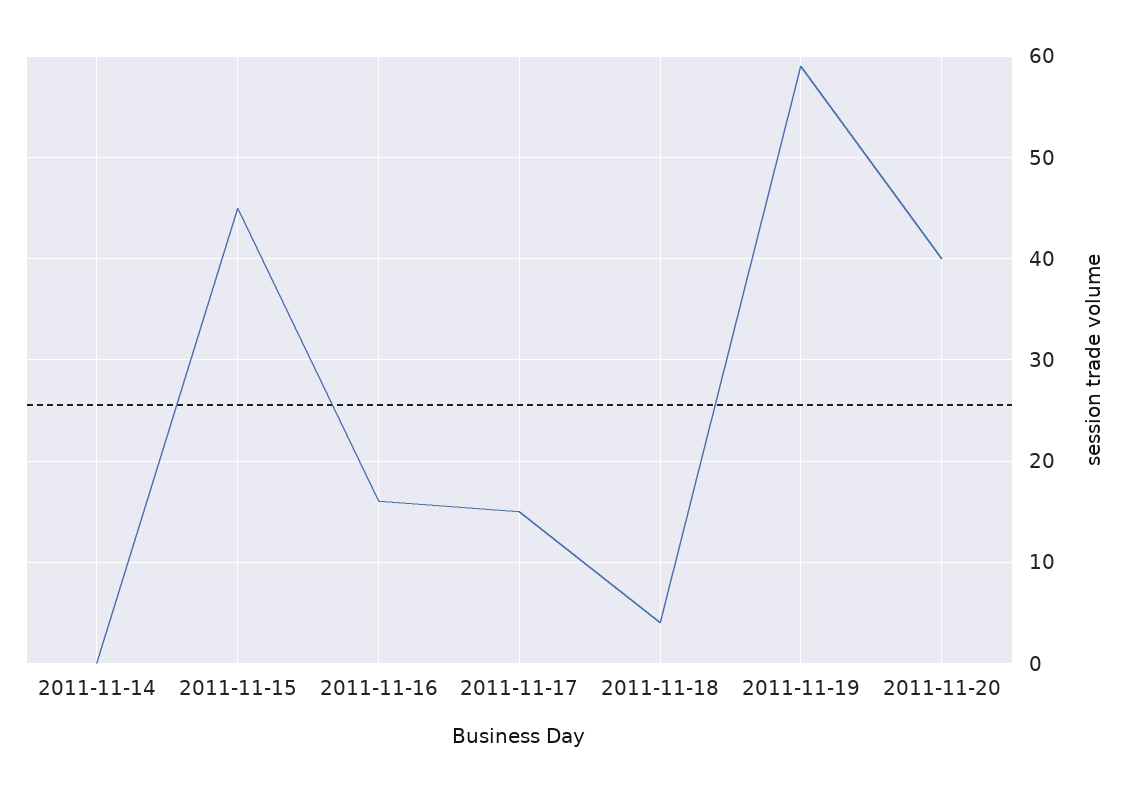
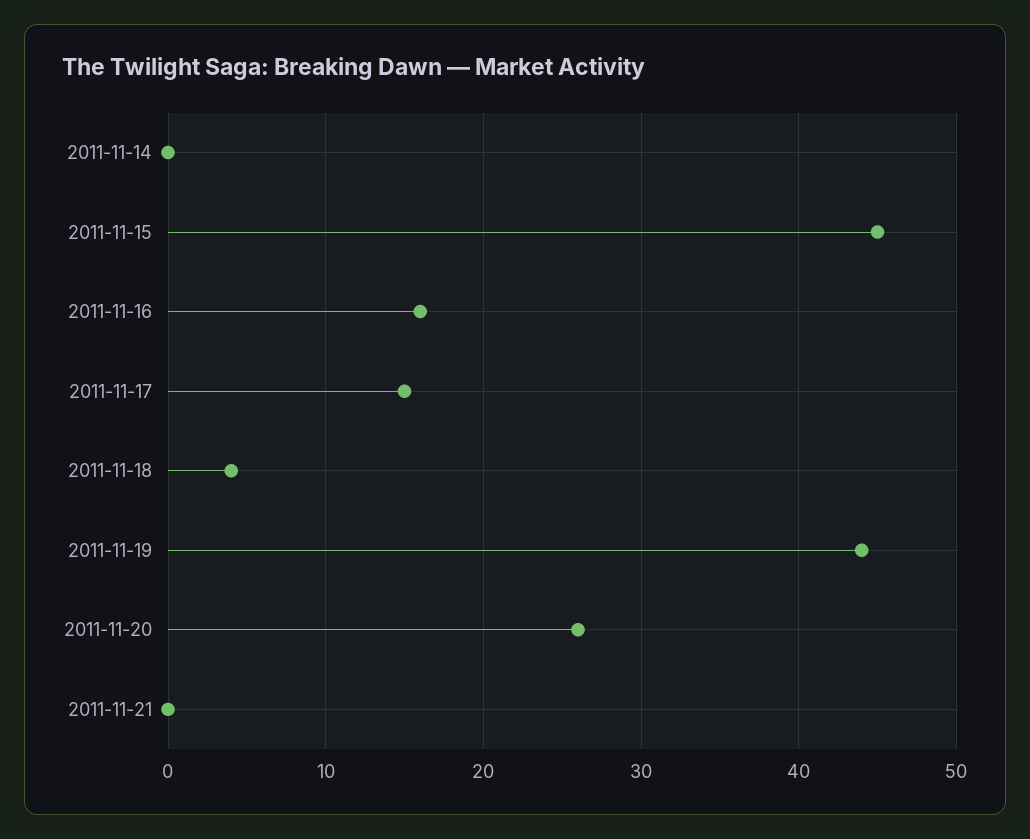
2011-11-19: 59 -> 44
2011-11-20: 40 -> 26
2011-11-21: none -> 0

